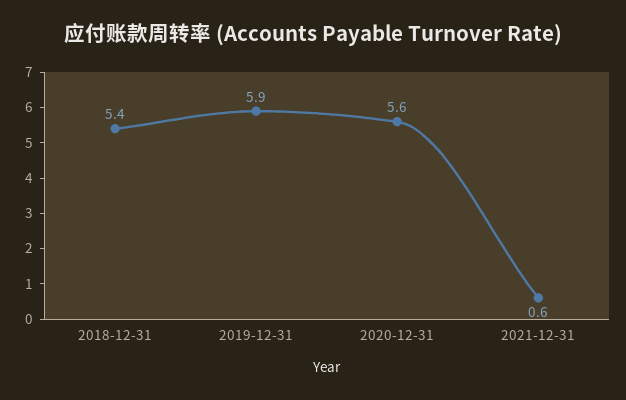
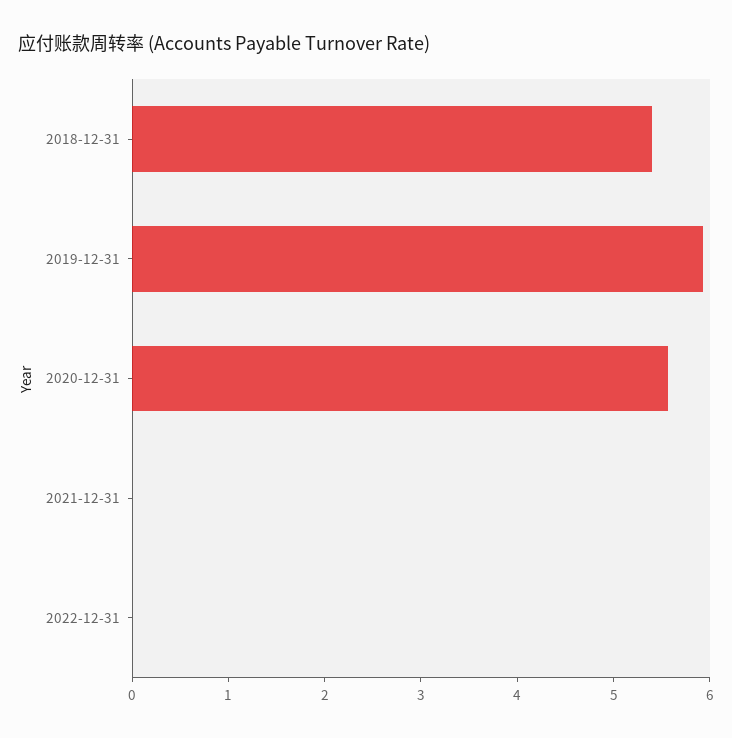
2021-12-31: 0.6 -> 0
2022-12-31: none -> 0

